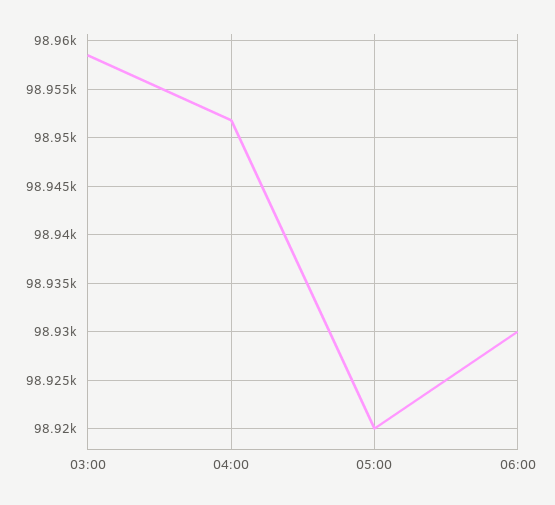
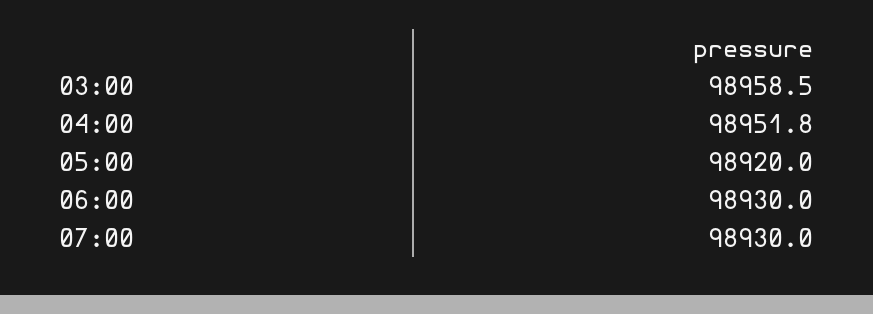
07:00: none -> 98930

